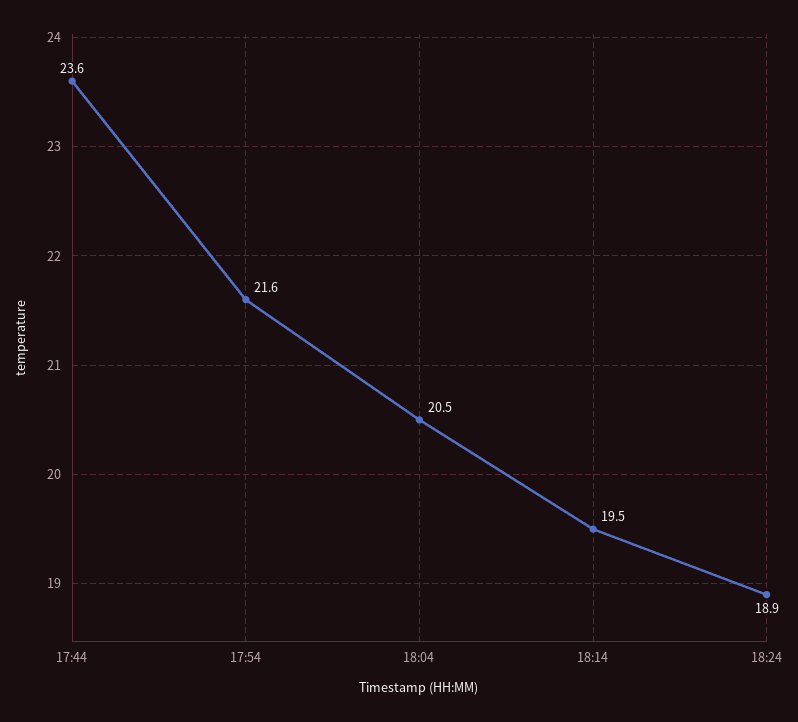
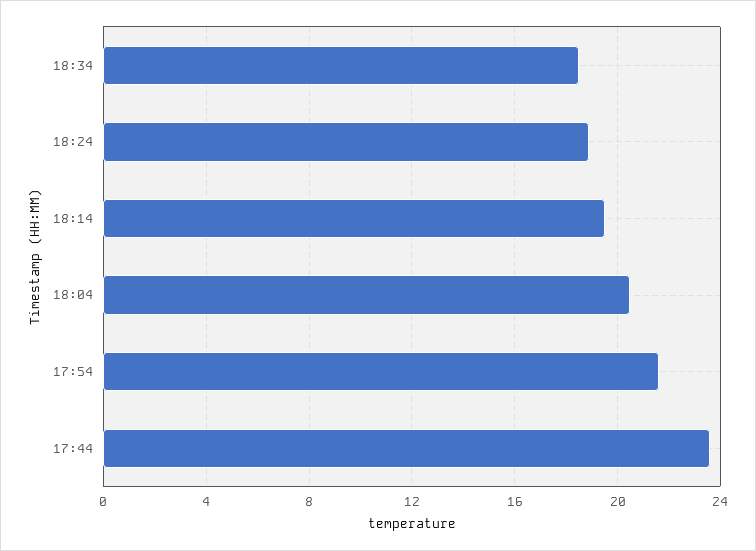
18:34: none -> 18.5

